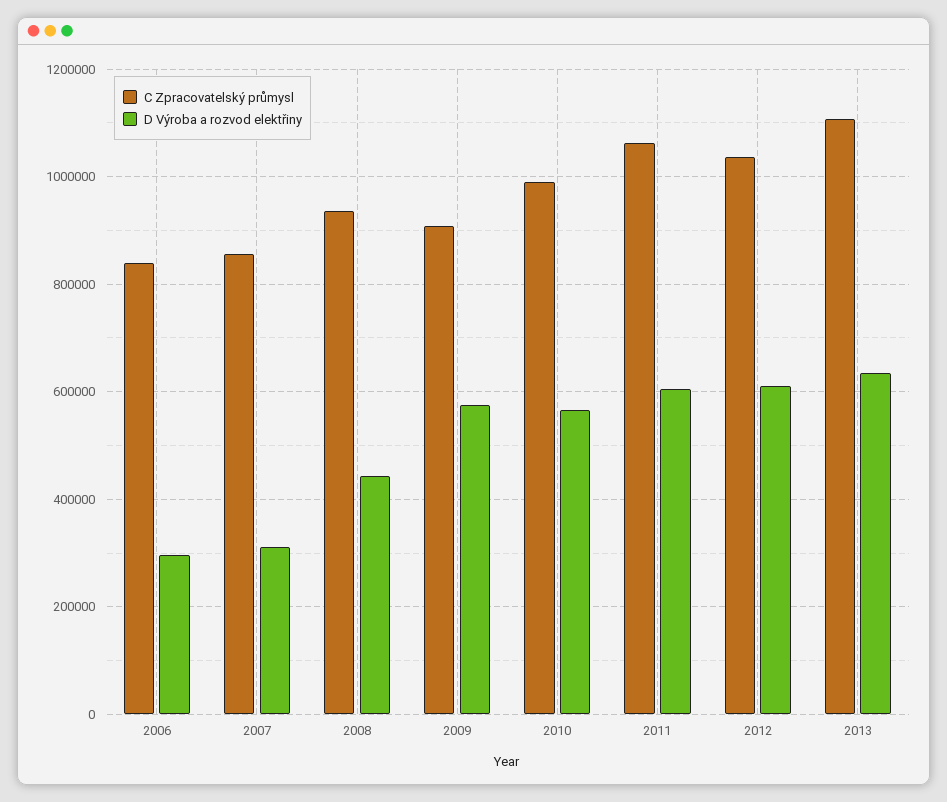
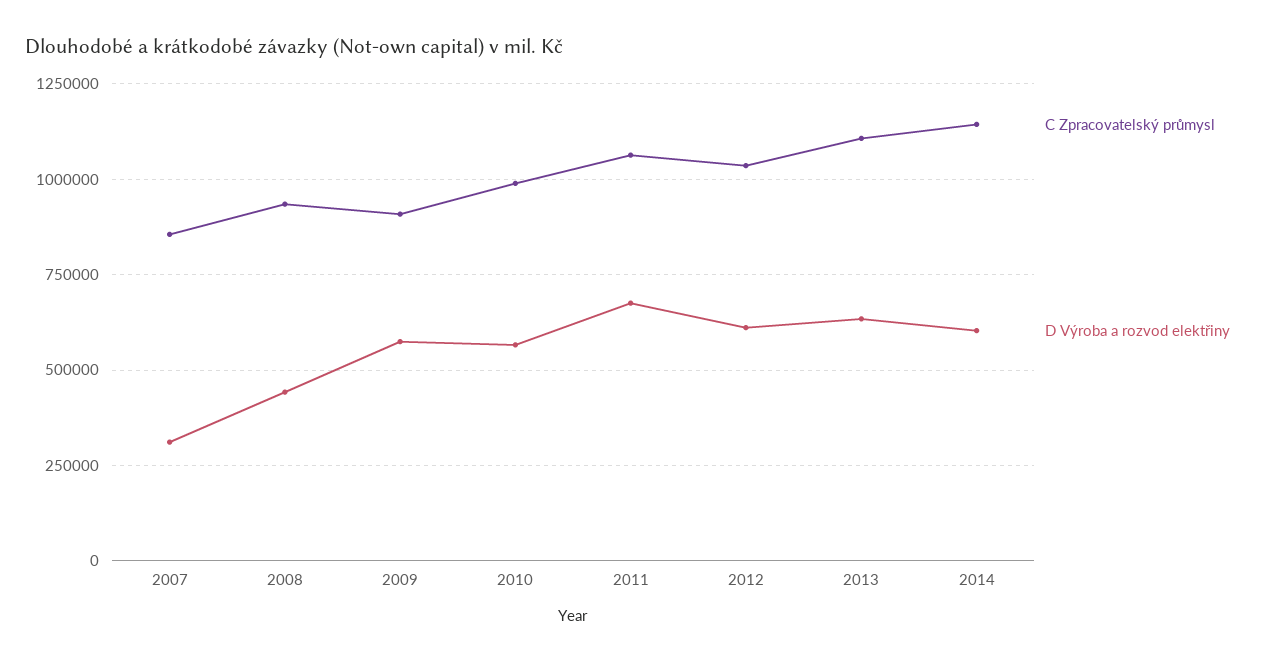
C Zpracovatelský průmysl, 2006: 840000 -> none
D Výroba a rozvod elektřiny, 2006: 300000 -> none
D Výroba a rozvod elektřiny, 2011: 600000 -> 675000
C Zpracovatelský průmysl, 2014: none -> 1150000
D Výroba a rozvod elektřiny, 2014: none -> 600000

